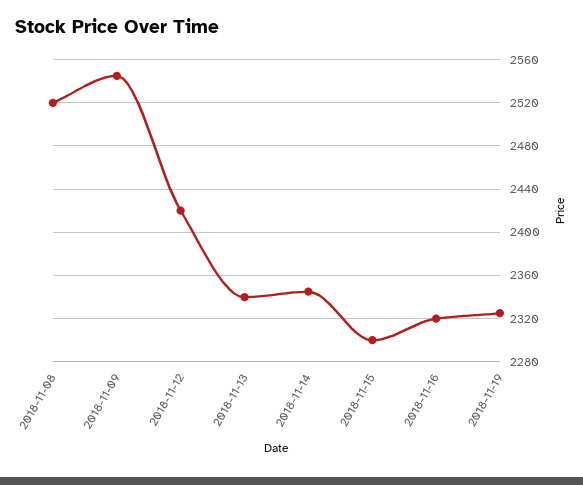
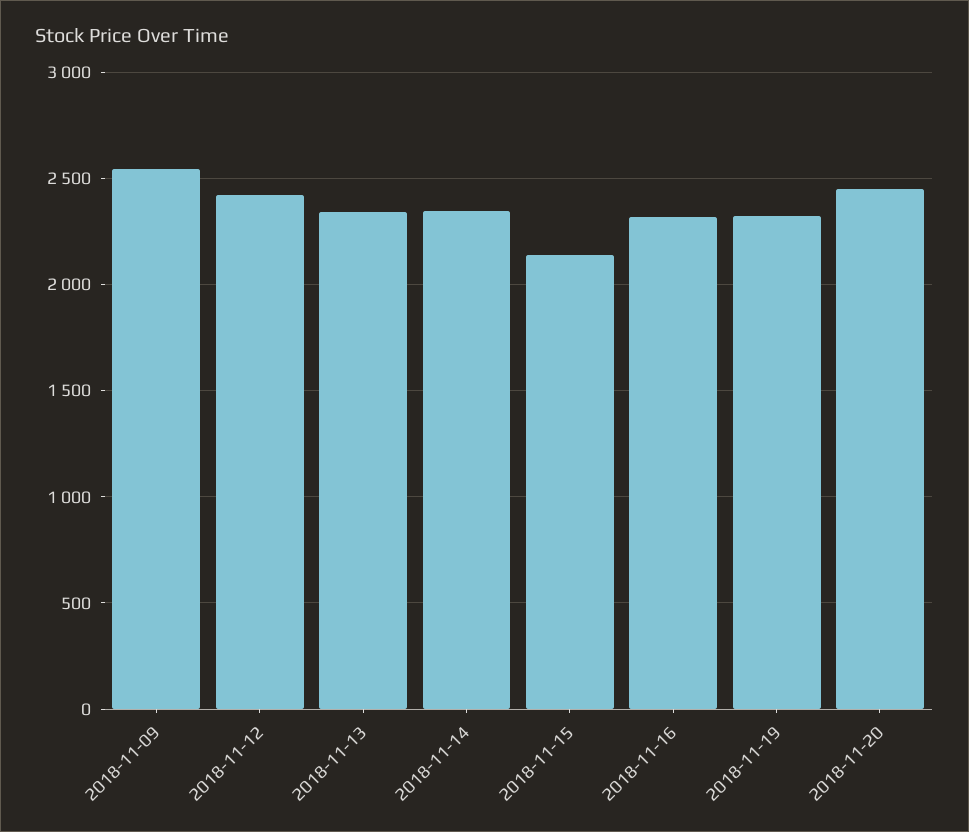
2018-11-08: 2520 -> none
2018-11-15: 2300 -> 2150
2018-11-20: none -> 2450

